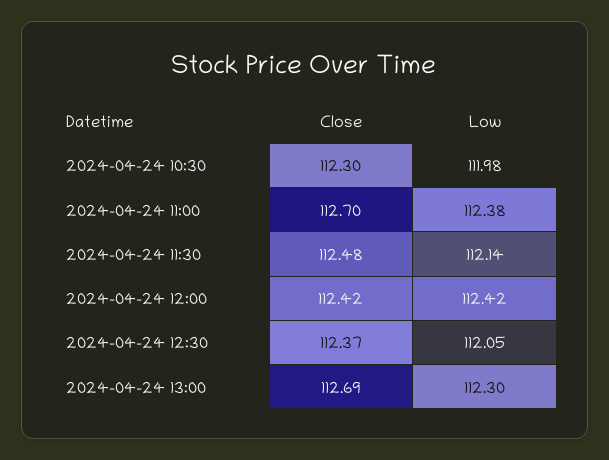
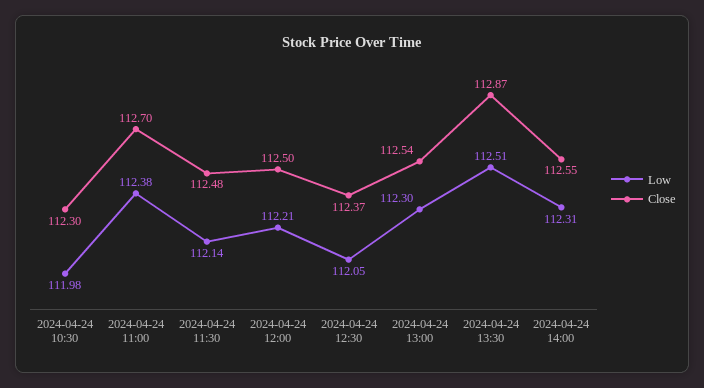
Close, 2024-04-24 12:00: 112.42 -> 112.5
Low, 2024-04-24 12:00: 112.42 -> 112.21
Close, 2024-04-24 13:00: 112.69 -> 112.54
Low, 2024-04-24 13:30: none -> 112.51
Close, 2024-04-24 13:30: none -> 112.87
Low, 2024-04-24 14:00: none -> 112.31
Close, 2024-04-24 14:00: none -> 112.55

